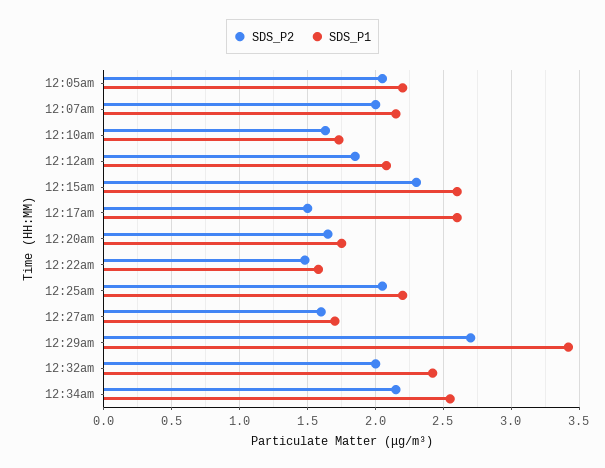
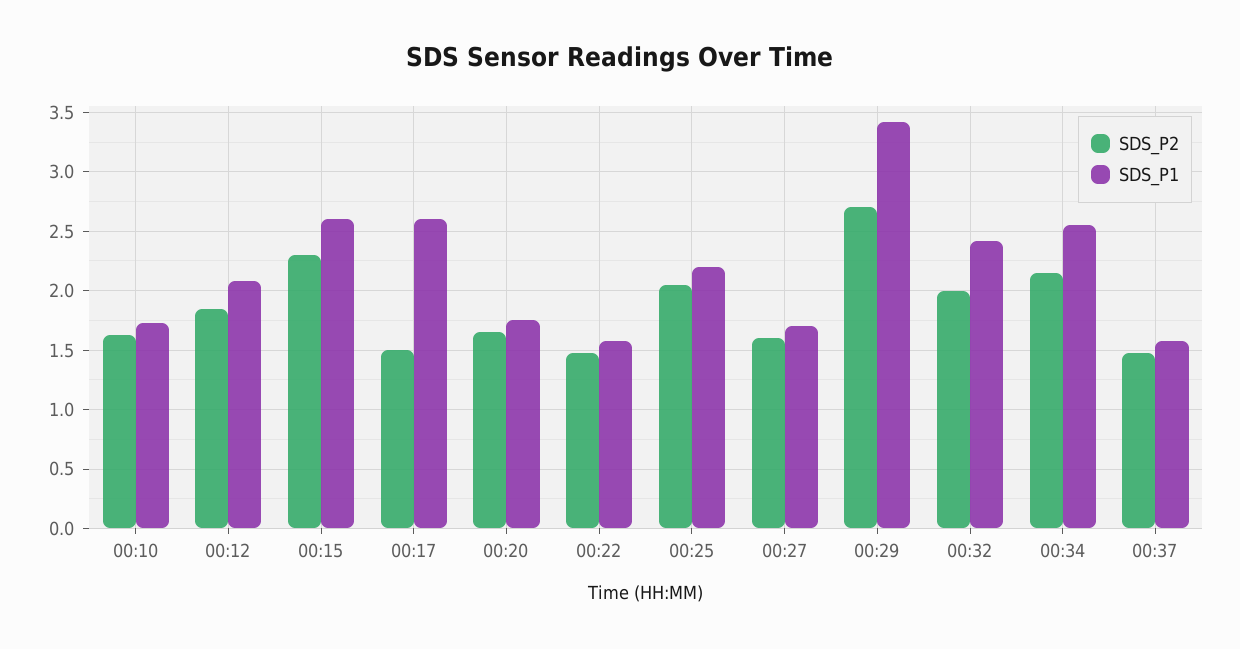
SDS_P2, 12:05am: 2.05 -> none
SDS_P1, 12:05am: 2.2 -> none
SDS_P2, 12:07am: 2 -> none
SDS_P1, 12:07am: 2.15 -> none
SDS_P2, 00:37: none -> 1.5
SDS_P1, 00:37: none -> 1.6

